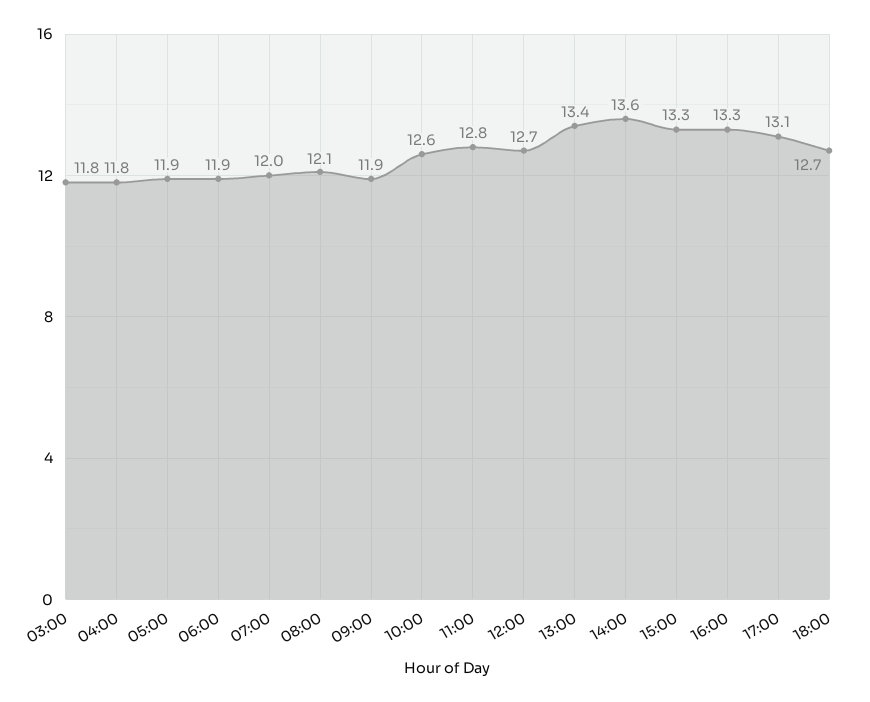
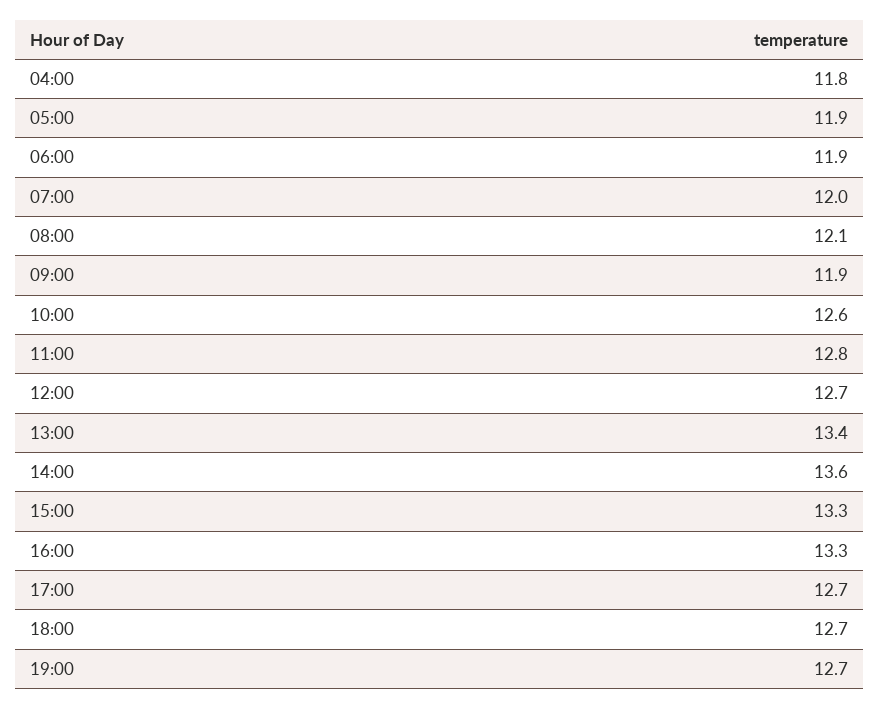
03:00: 11.8 -> none
17:00: 13.1 -> 12.7
19:00: none -> 12.7

